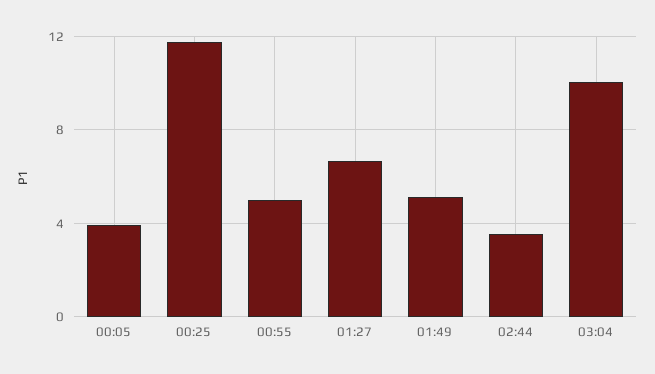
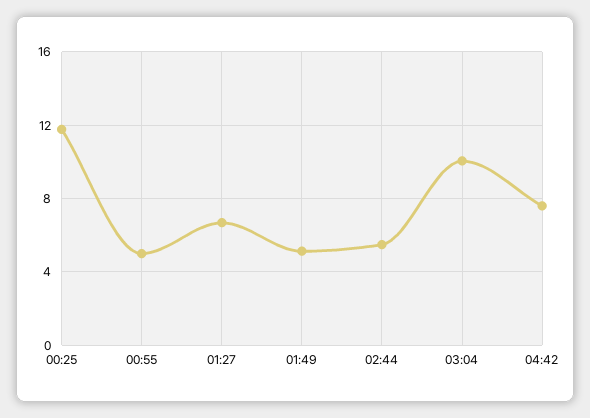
00:05: 4 -> none
02:44: 3.5 -> 5.5
04:42: none -> 7.5

